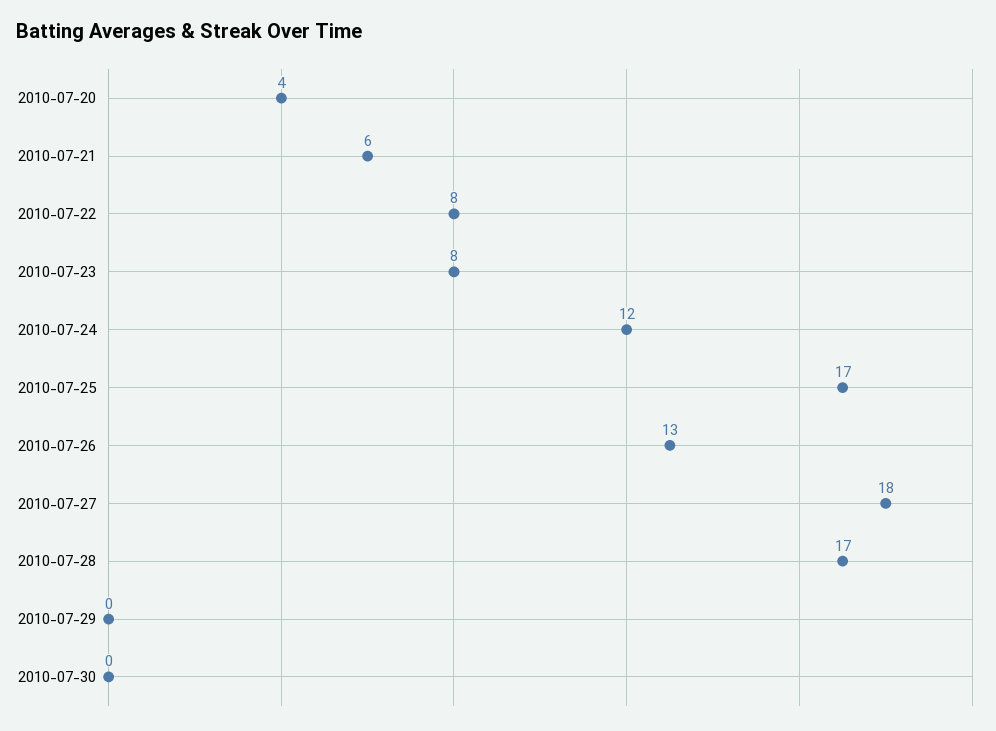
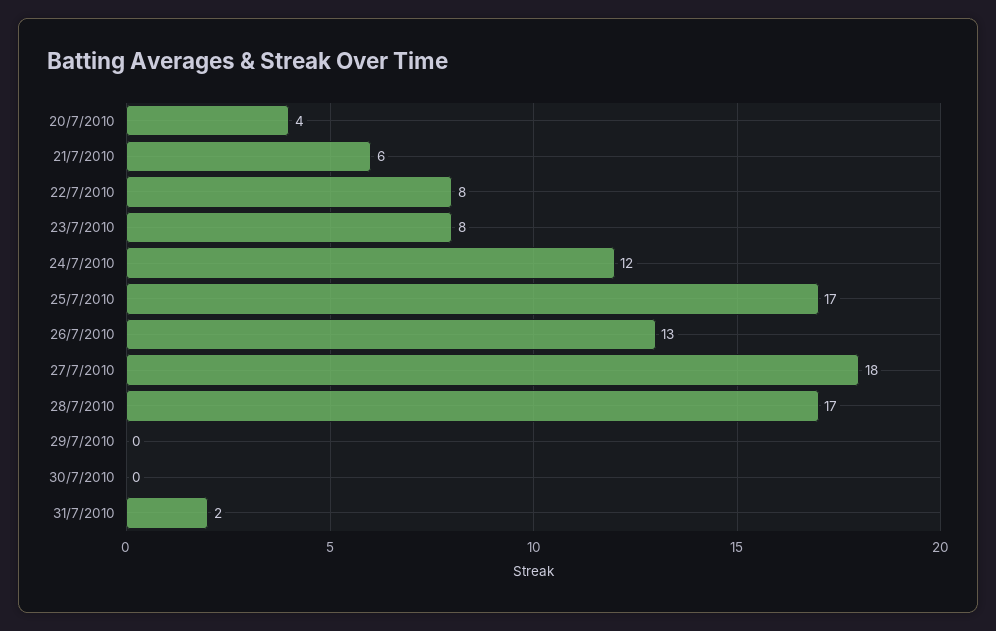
31/7/2010: none -> 2

